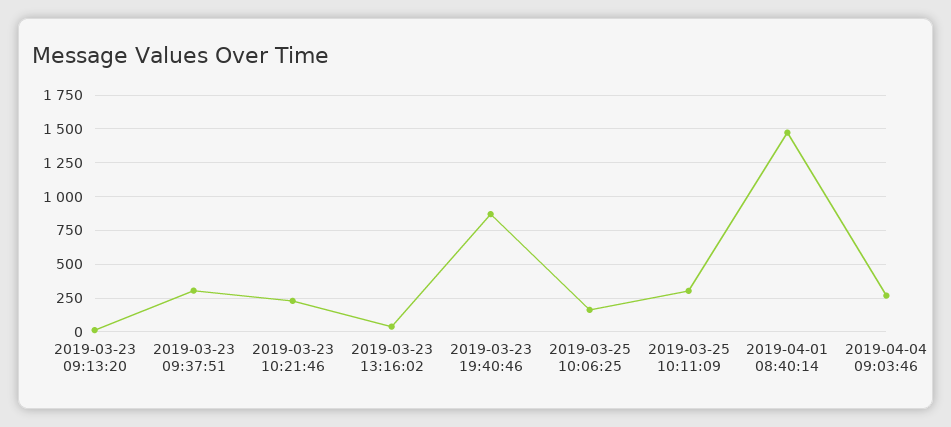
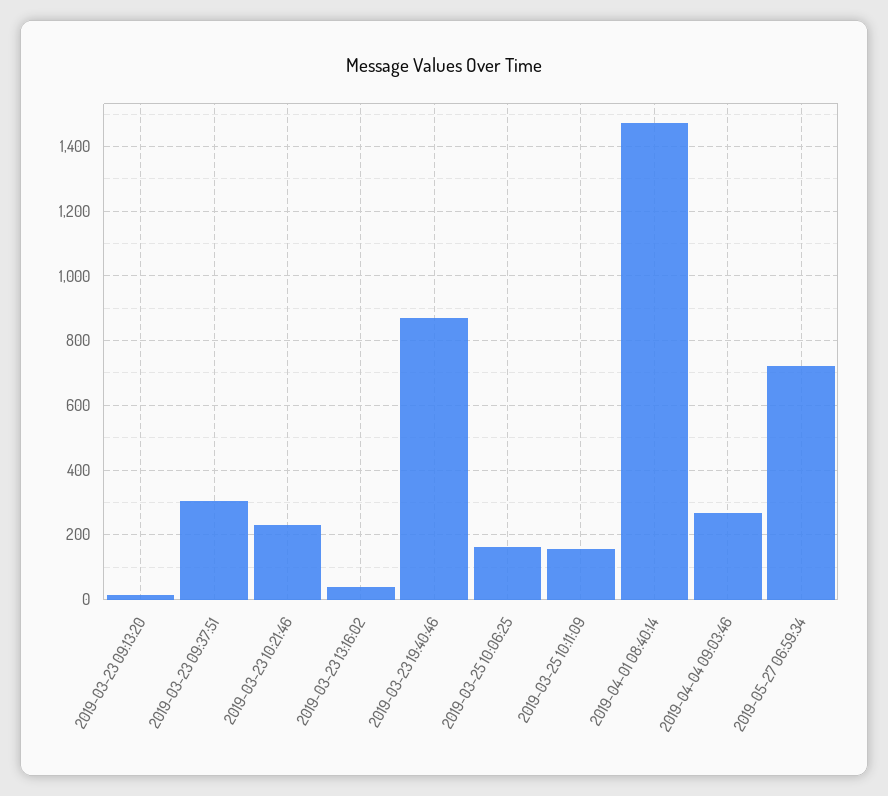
2019-03-25 10:11:09: 300 -> 160
2019-05-27 06:59:34: none -> 720

